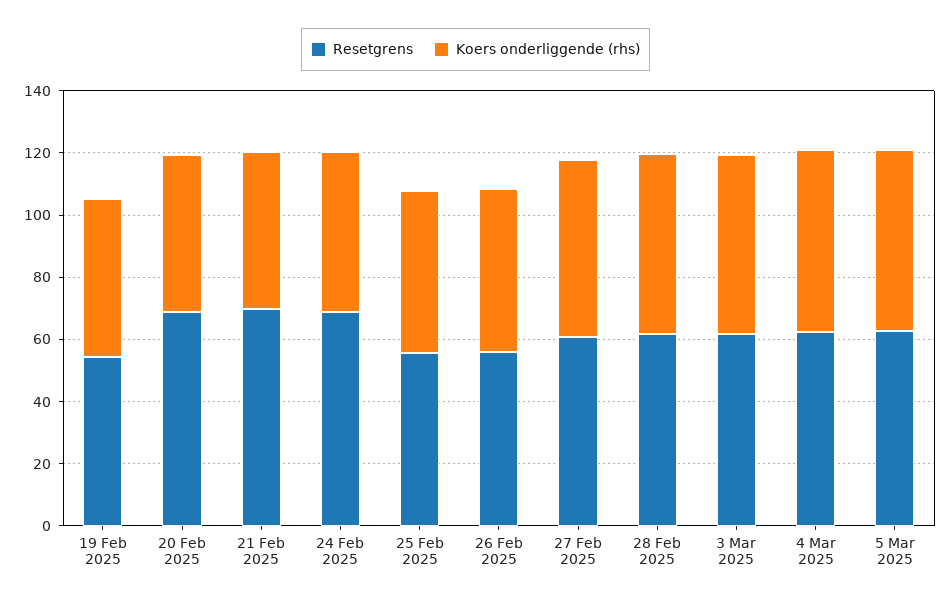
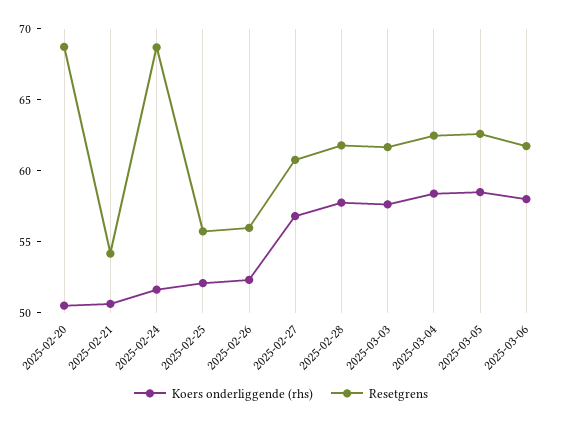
Resetgrens, 19 Feb 2025: 55 -> none
Koers onderliggende (rhs), 19 Feb 2025: 50 -> none
Resetgrens, 21 Feb 2025: 70 -> 54
Koers onderliggende (rhs), 2025-03-06: none -> 58
Resetgrens, 2025-03-06: none -> 62

